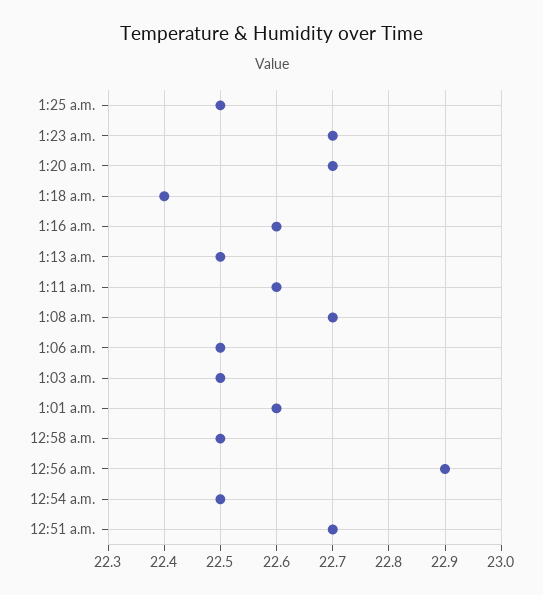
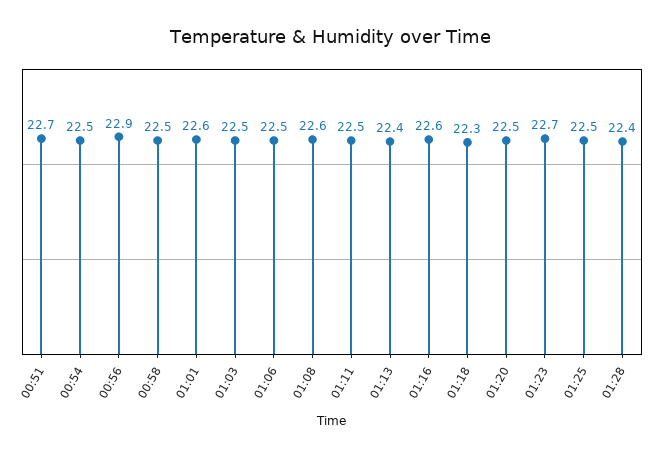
1:20 a.m.: 22.7 -> 22.5
1:18 a.m.: 22.4 -> 22.3
1:13 a.m.: 22.5 -> 22.4
1:11 a.m.: 22.6 -> 22.5
1:08 a.m.: 22.7 -> 22.6
01:28: none -> 22.4

